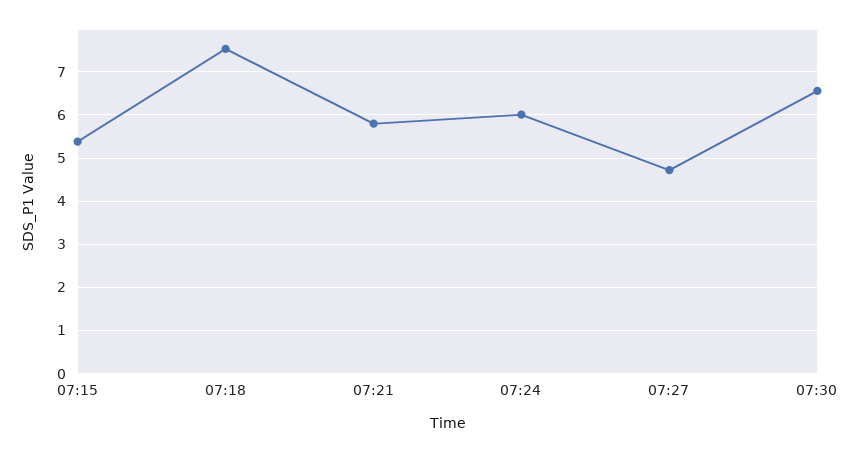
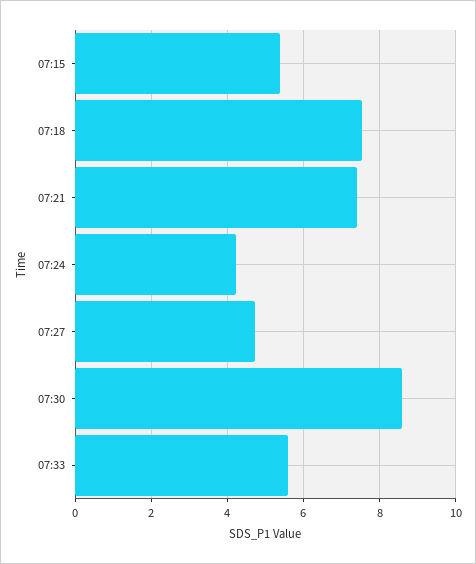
07:21: 5.8 -> 7.4
07:24: 6 -> 4.2
07:30: 6.6 -> 8.6
07:33: none -> 5.6

